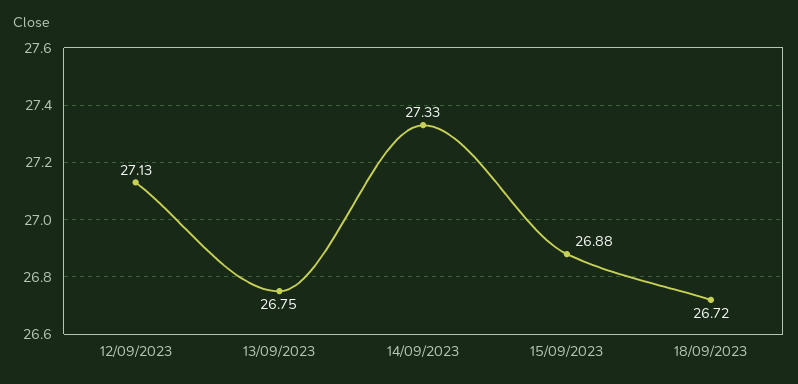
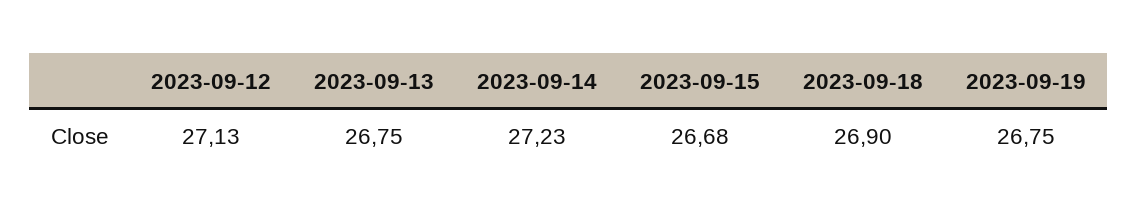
14/09/2023: 27.33 -> 27.23
15/09/2023: 26.88 -> 26.68
18/09/2023: 26.72 -> 26.9
2023-09-19: none -> 26.75

